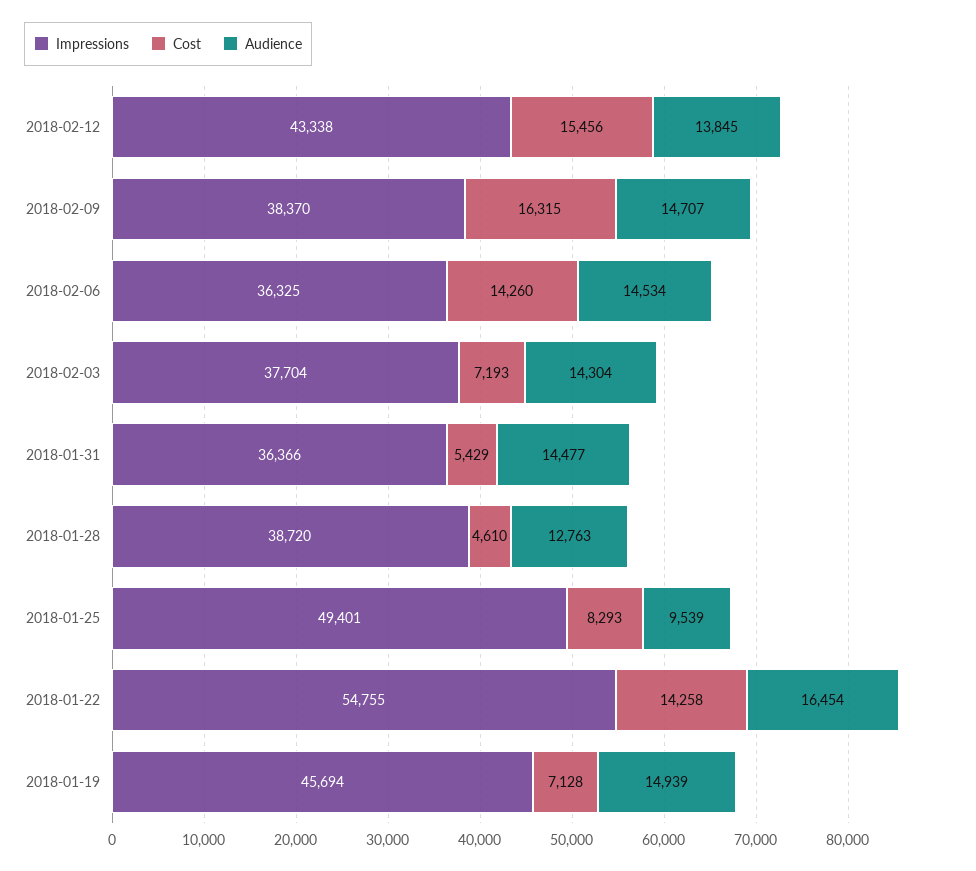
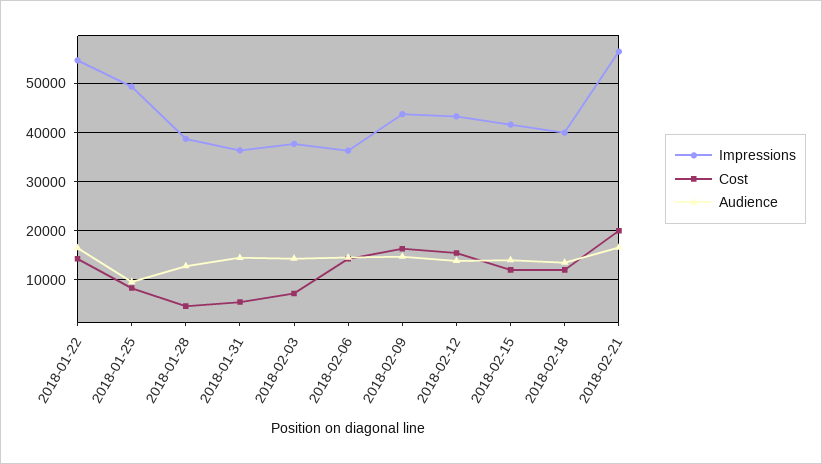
Impressions, 2018-02-09: 38370 -> 44000
Impressions, 2018-01-19: 45694 -> none
Cost, 2018-01-19: 7128 -> none
Audience, 2018-01-19: 14939 -> none
Impressions, 2018-02-15: none -> 42000
Cost, 2018-02-15: none -> 12000
Audience, 2018-02-15: none -> 14000
Impressions, 2018-02-18: none -> 40000
Cost, 2018-02-18: none -> 12000
Audience, 2018-02-18: none -> 14000
Impressions, 2018-02-21: none -> 56000
Cost, 2018-02-21: none -> 20000
Audience, 2018-02-21: none -> 16000

